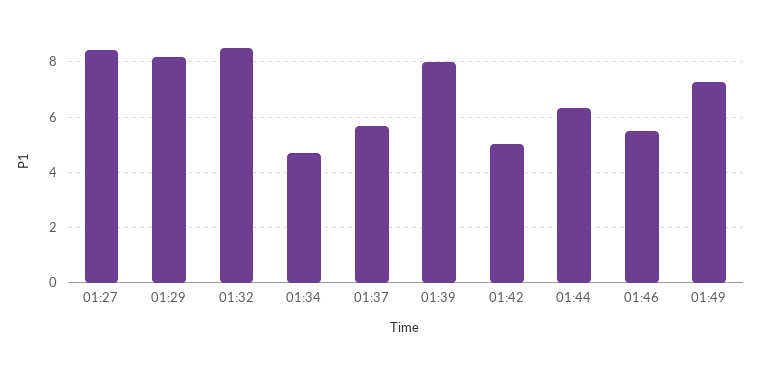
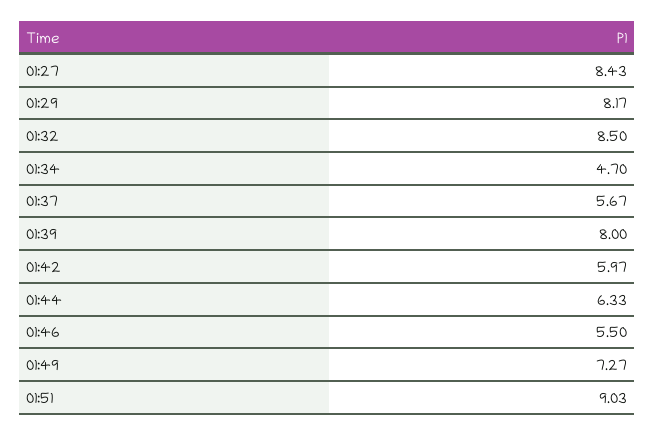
01:42: 5 -> 5.97
01:51: none -> 9.03

